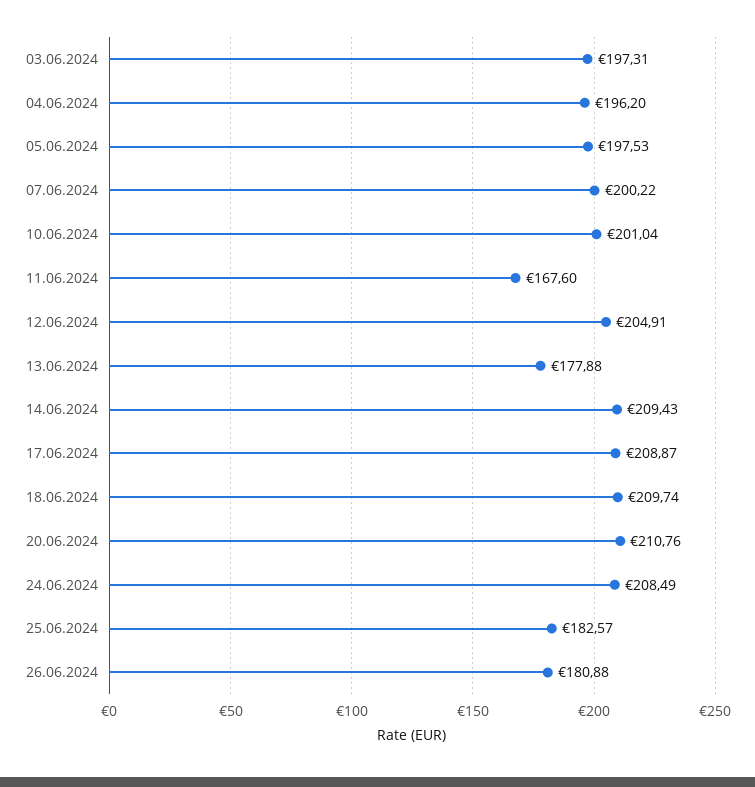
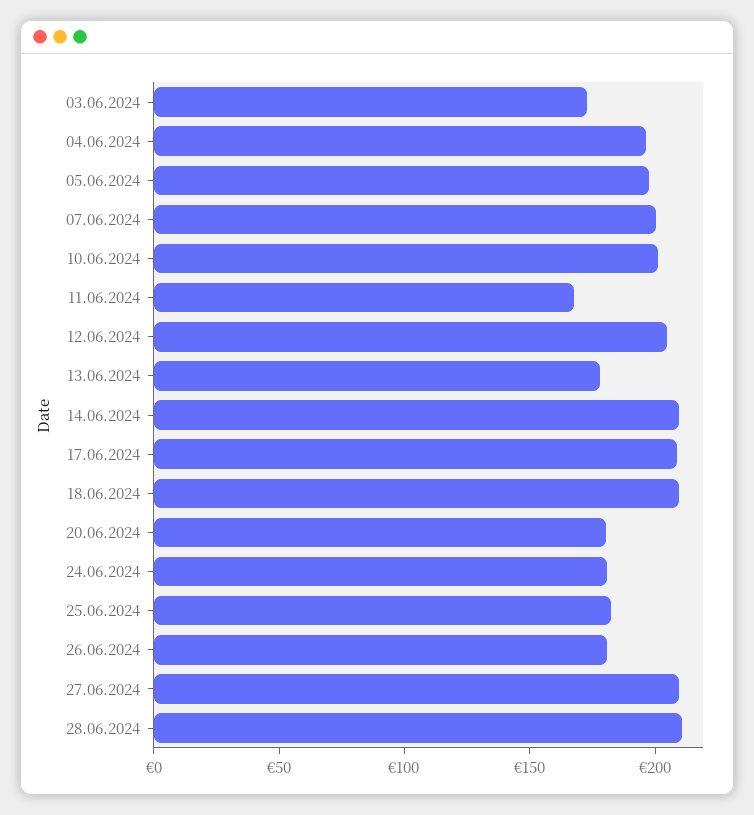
03.06.2024: 197.31 -> 170
20.06.2024: 210.76 -> 180
24.06.2024: 208.49 -> 180
27.06.2024: none -> 210
28.06.2024: none -> 210

